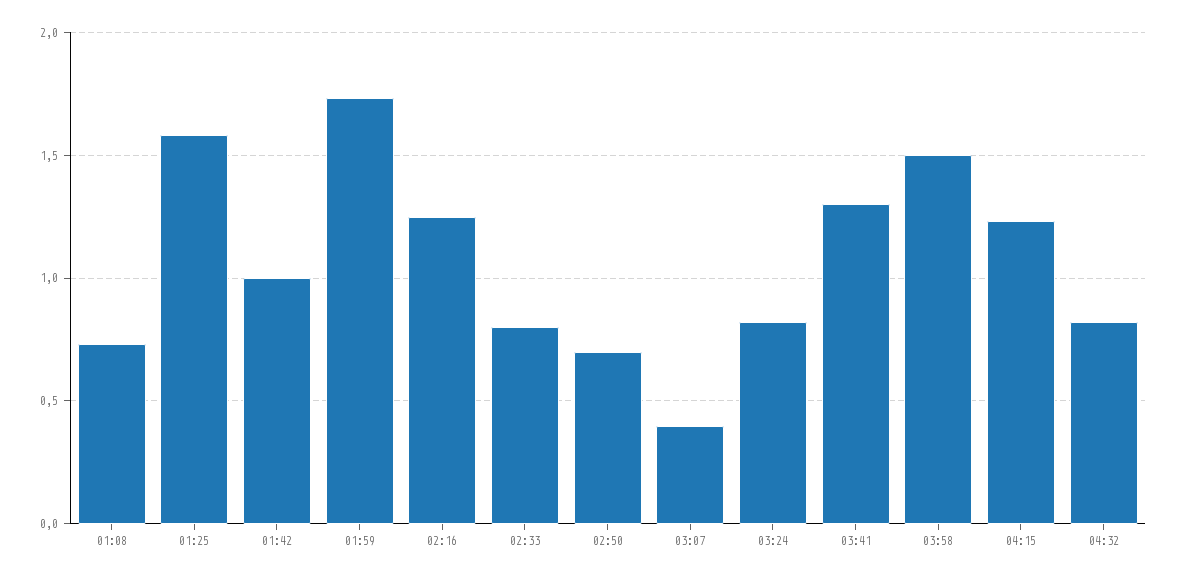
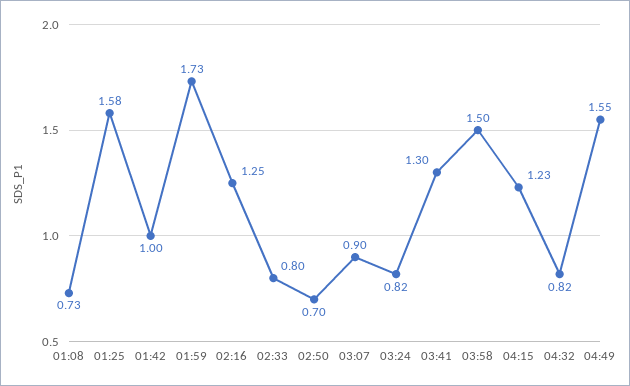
03:07: 0.4 -> 0.9
04:49: none -> 1.55

